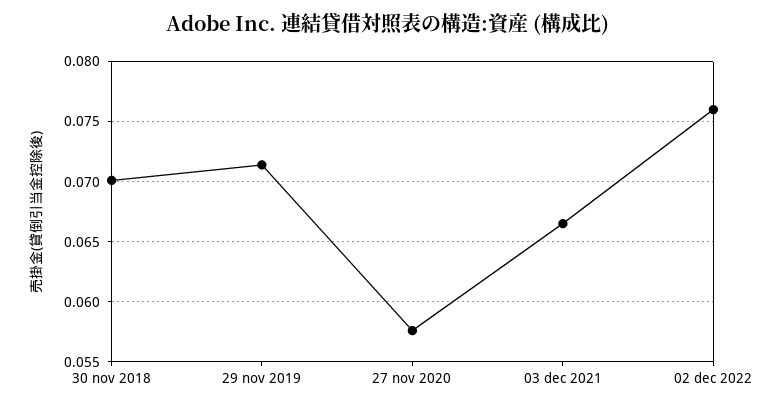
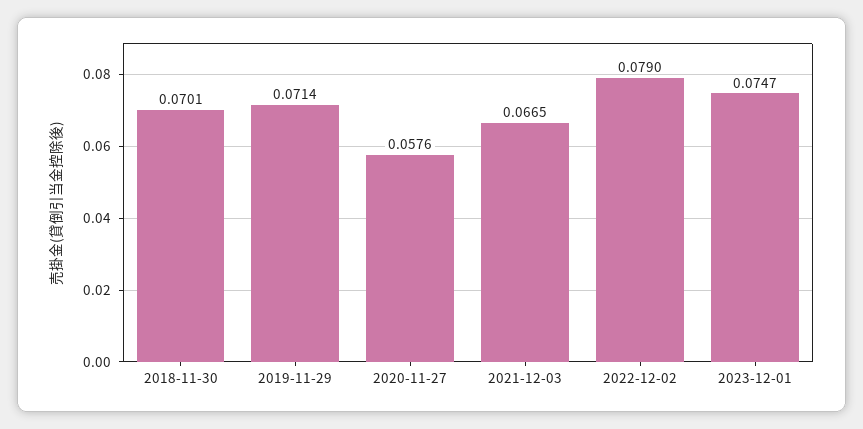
02 dec 2022: 0.076 -> 0.079
2023-12-01: none -> 0.0747

